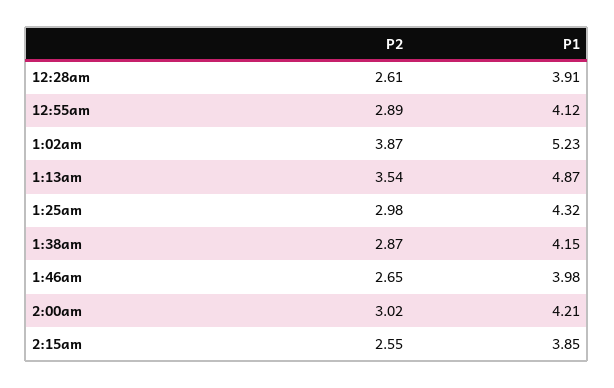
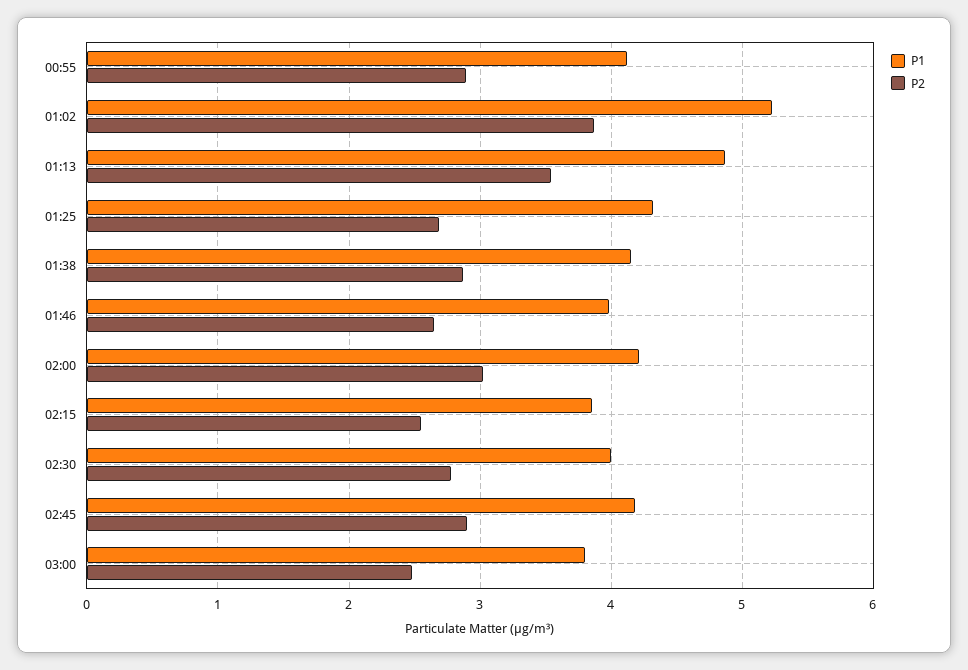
P2, 12:28am: 2.61 -> none
P1, 12:28am: 3.91 -> none
P2, 1:25am: 2.98 -> 2.7
P1, 02:30: none -> 4
P2, 02:30: none -> 2.8
P1, 02:45: none -> 4.2
P2, 02:45: none -> 2.9
P1, 03:00: none -> 3.8
P2, 03:00: none -> 2.5

